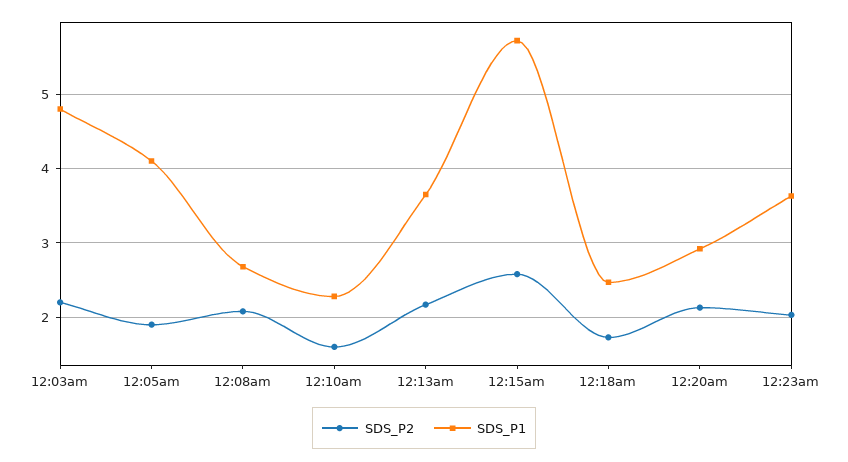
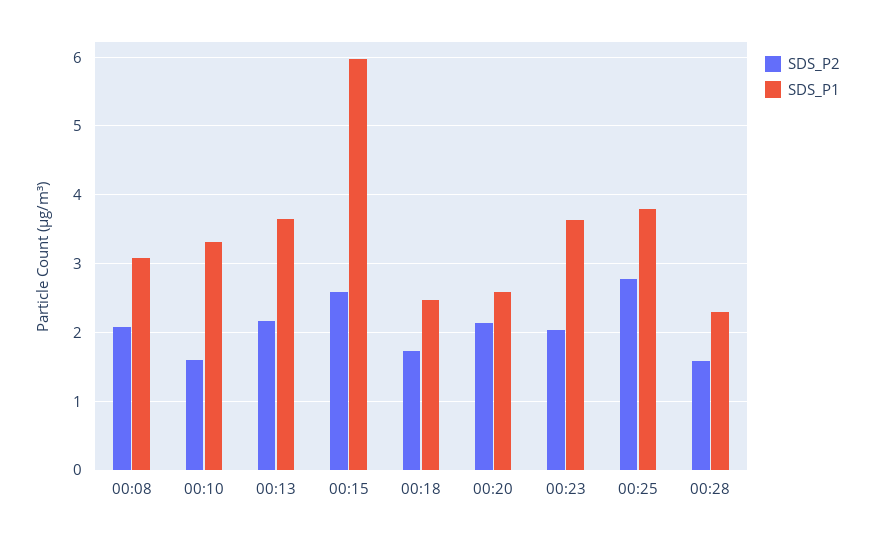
SDS_P2, 12:03am: 2.2 -> none
SDS_P1, 12:03am: 4.8 -> none
SDS_P2, 12:05am: 1.9 -> none
SDS_P1, 12:05am: 4.1 -> none
SDS_P1, 12:08am: 2.7 -> 3.1
SDS_P1, 12:10am: 2.3 -> 3.3
SDS_P1, 12:15am: 5.7 -> 6
SDS_P1, 12:20am: 2.9 -> 2.6
SDS_P2, 00:25: none -> 2.8
SDS_P1, 00:25: none -> 3.8
SDS_P2, 00:28: none -> 1.6
SDS_P1, 00:28: none -> 2.3

